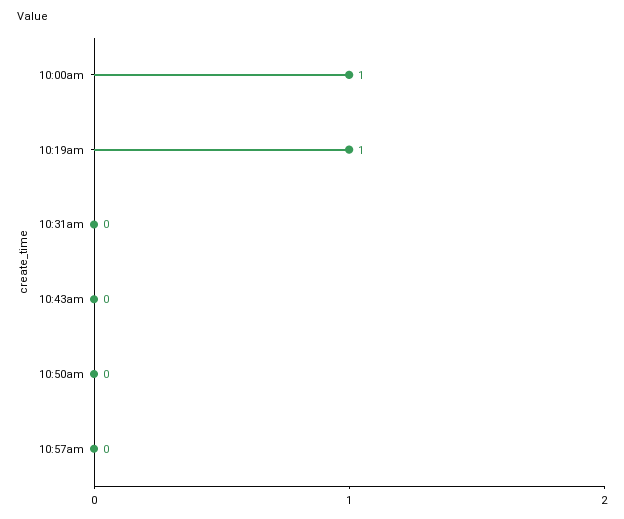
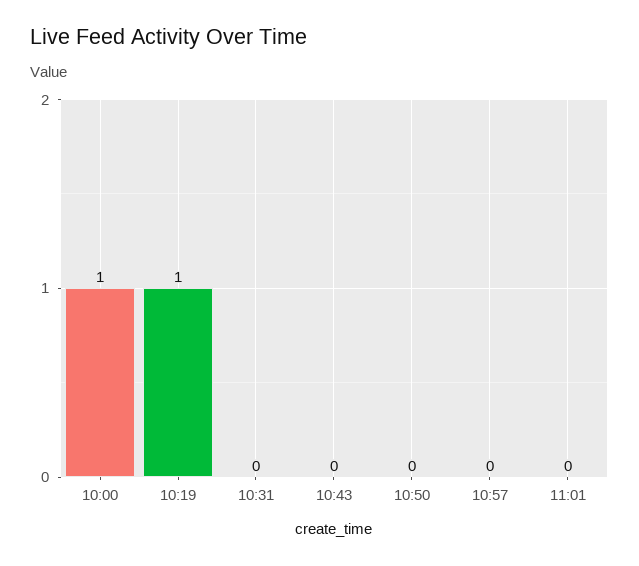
11:01: none -> 0

